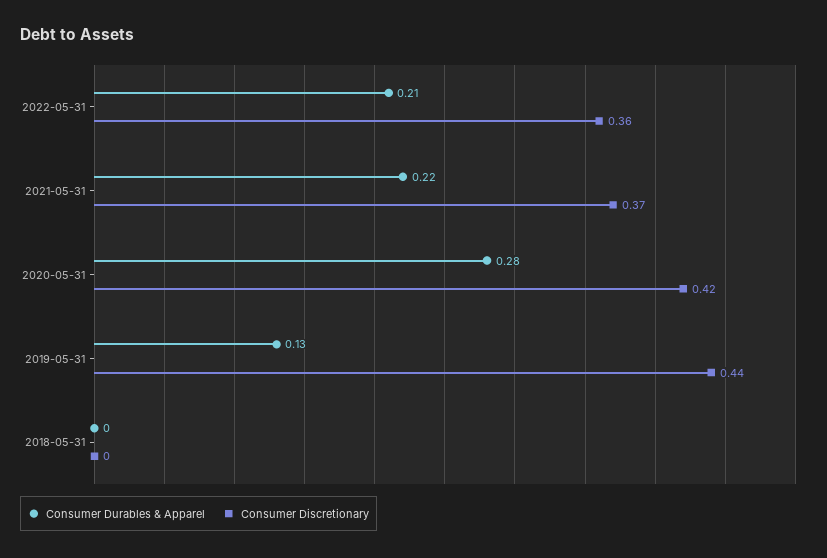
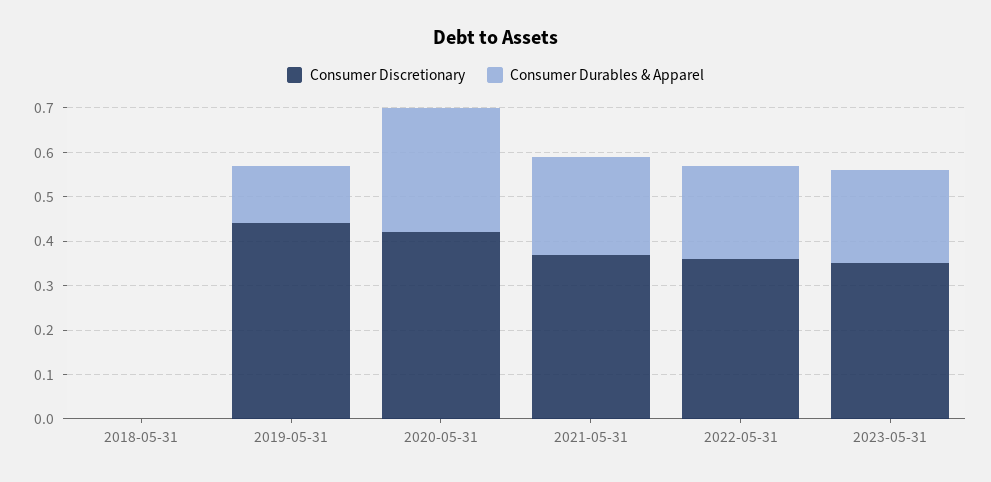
Consumer Discretionary, 2023-05-31: none -> 0.35
Consumer Durables & Apparel, 2023-05-31: none -> 0.2

